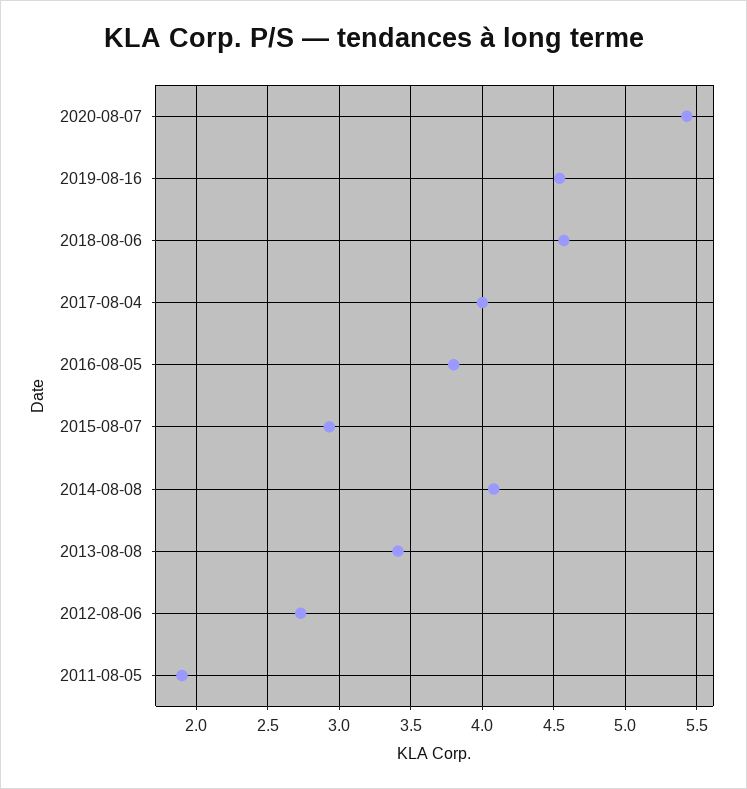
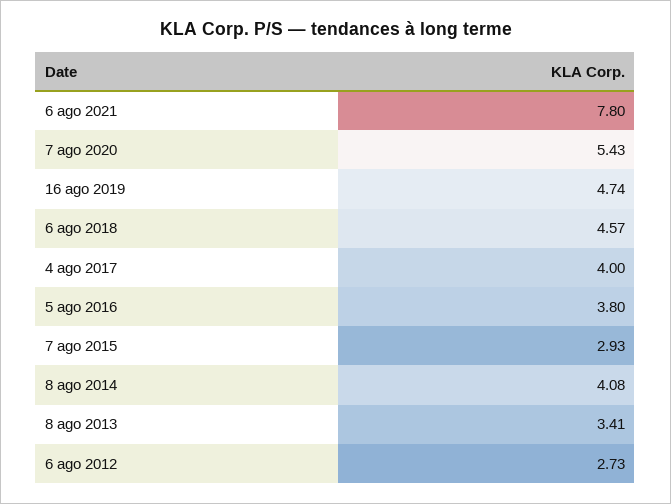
2019-08-16: 4.55 -> 4.74
2011-08-05: 1.9 -> none
6 ago 2021: none -> 7.8

